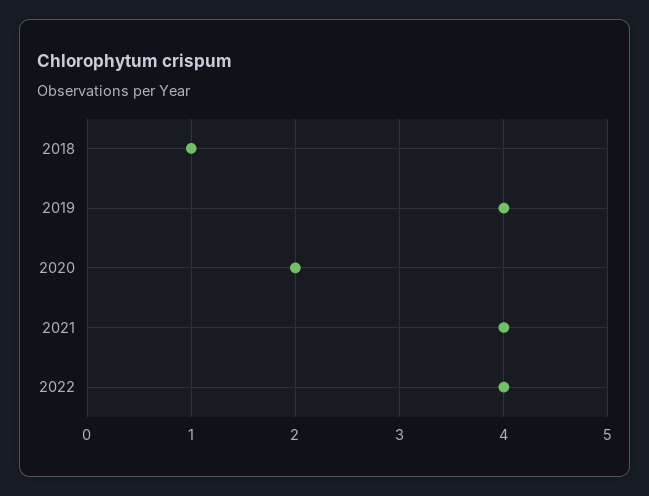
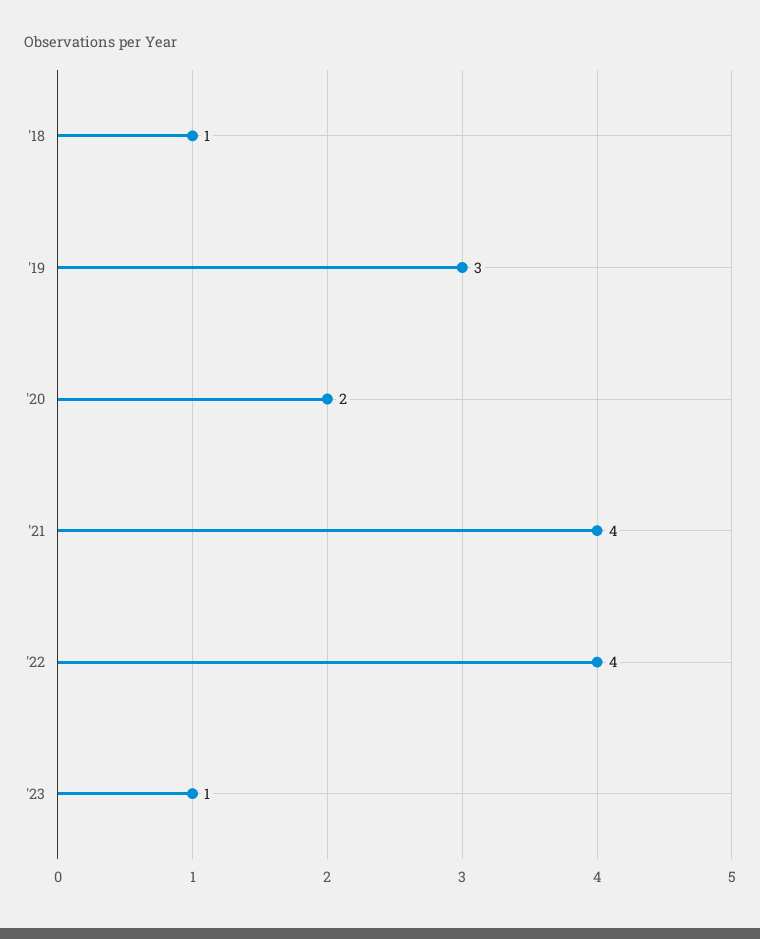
2019: 4 -> 3
'23: none -> 1

